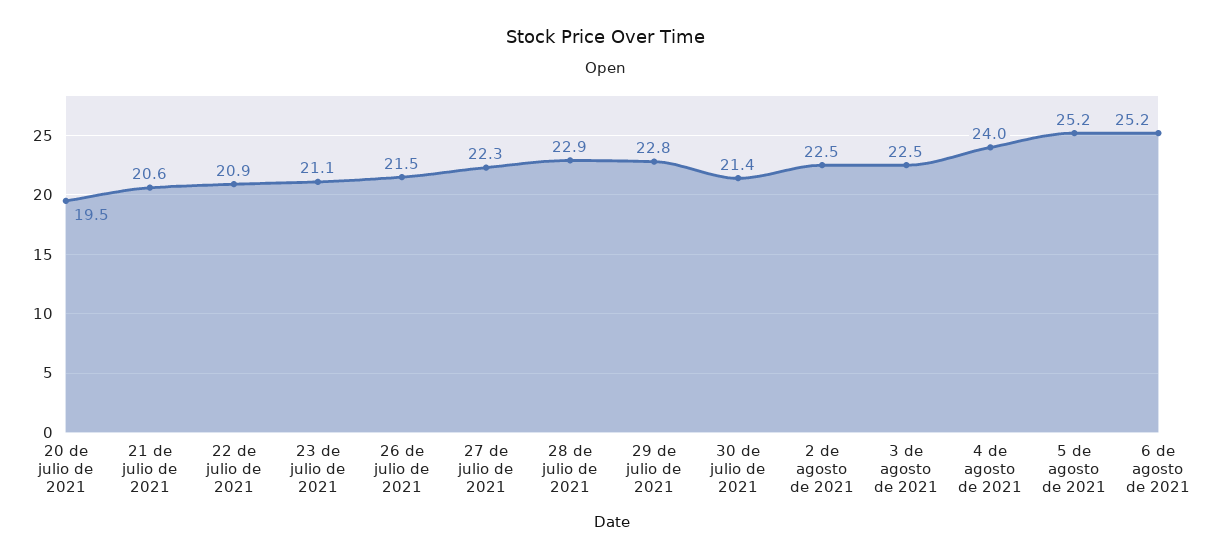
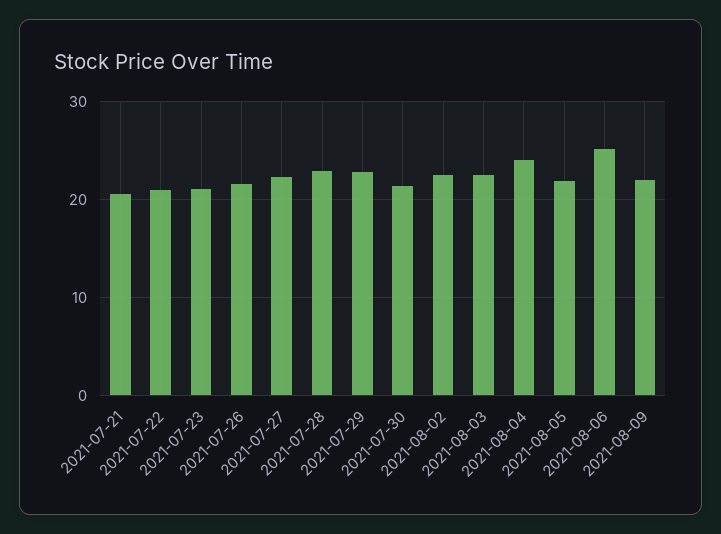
20 de julio de 2021: 19.5 -> none
5 de agosto de 2021: 25.2 -> 22
2021-08-09: none -> 22

